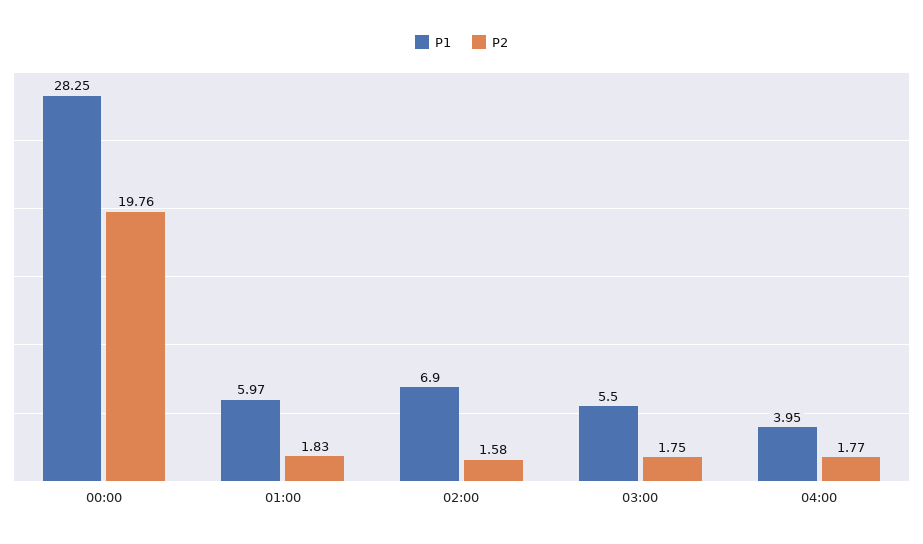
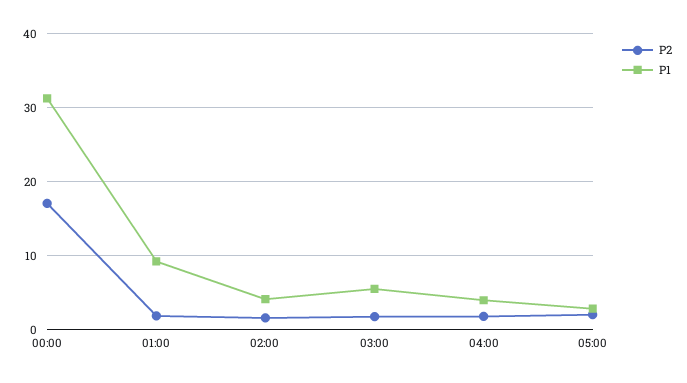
P1, 00:00: 28.25 -> 31
P2, 00:00: 19.76 -> 17
P1, 01:00: 5.97 -> 9
P1, 02:00: 6.9 -> 4
P2, 05:00: none -> 2
P1, 05:00: none -> 3

